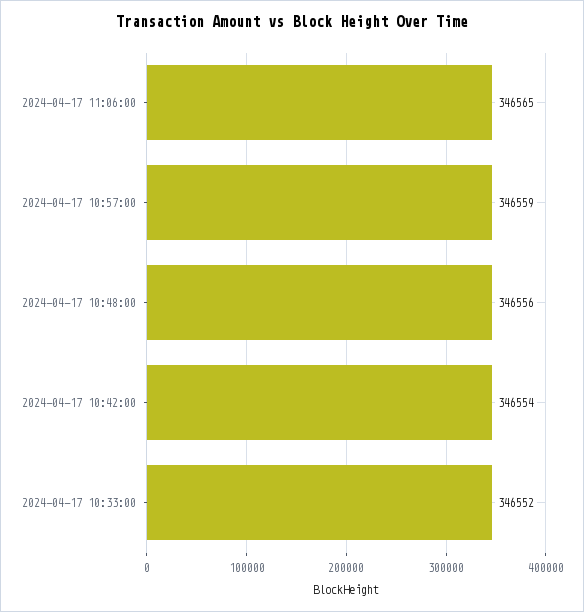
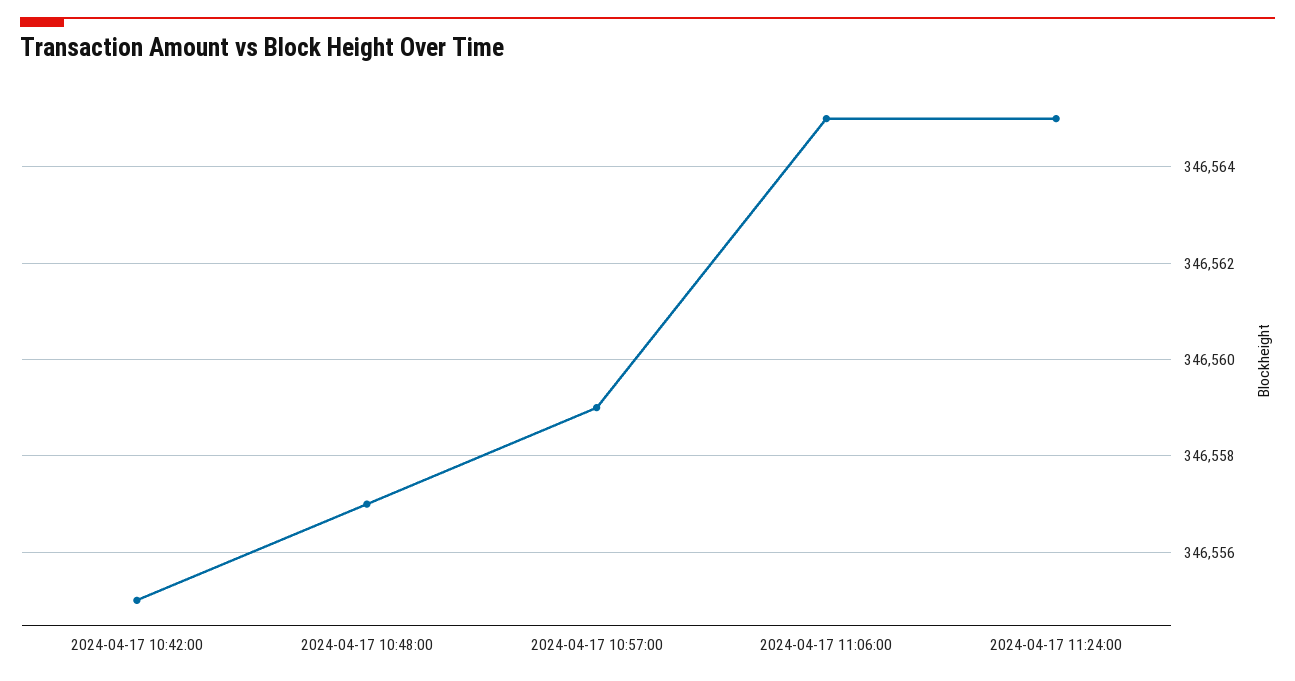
2024-04-17 10:48:00: 346556 -> 346557
2024-04-17 10:42:00: 346554 -> 346555
2024-04-17 10:33:00: 346552 -> none
2024-04-17 11:24:00: none -> 346565

